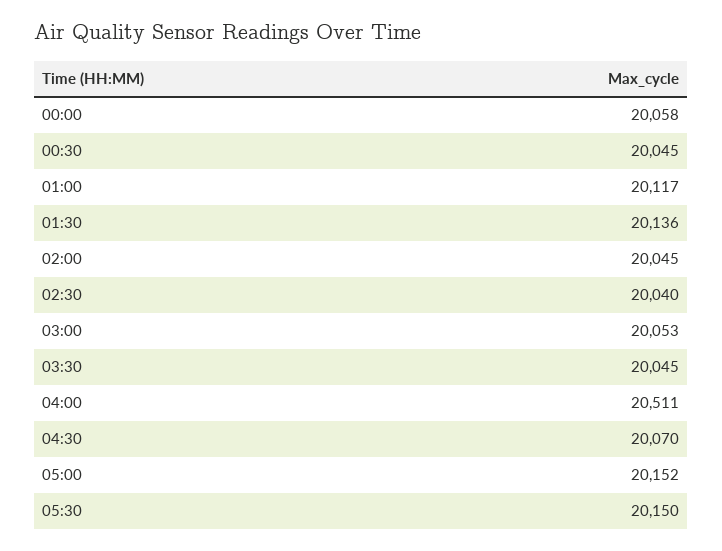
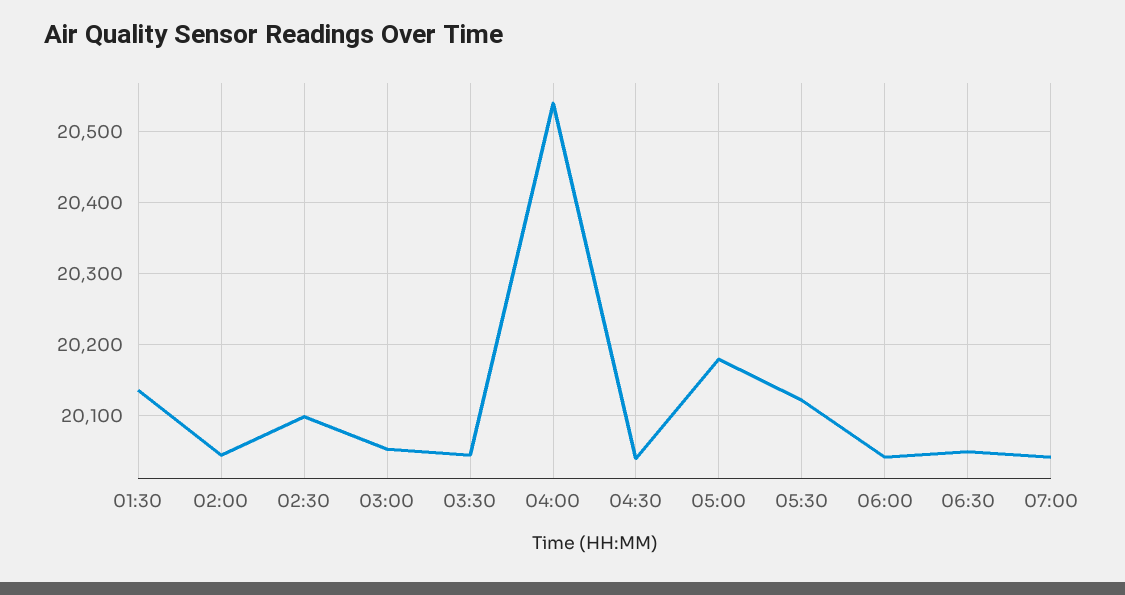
00:00: 20058 -> none
00:30: 20045 -> none
01:00: 20117 -> none
02:30: 20040 -> 20100
04:00: 20511 -> 20540
04:30: 20070 -> 20040
05:00: 20152 -> 20180
05:30: 20150 -> 20120
06:00: none -> 20040
06:30: none -> 20050
07:00: none -> 20040

